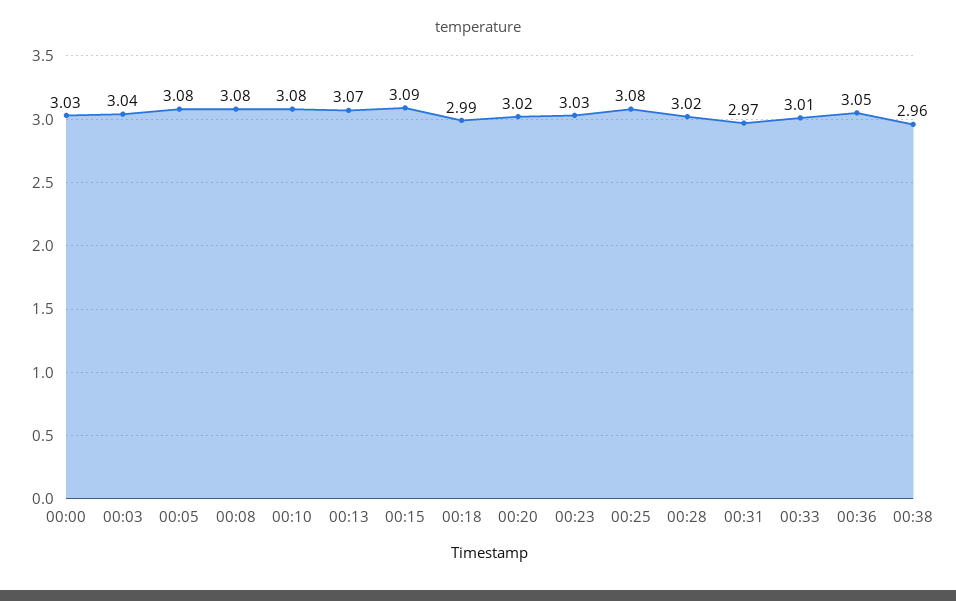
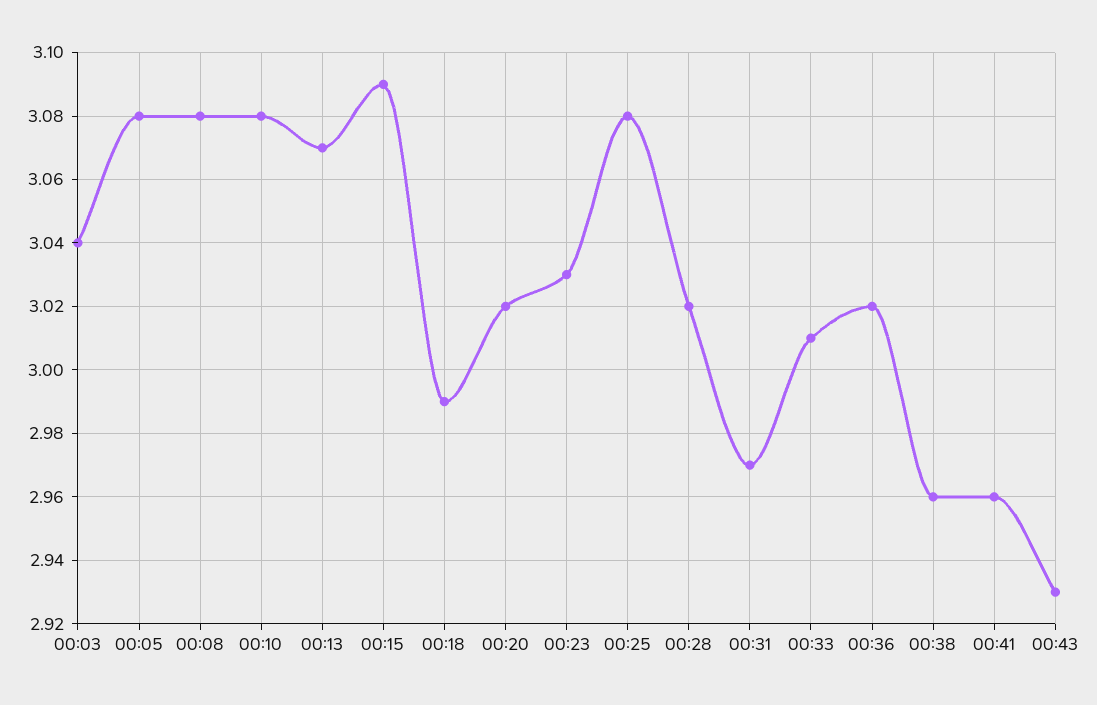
00:00: 3.03 -> none
00:36: 3.05 -> 3.02
00:41: none -> 2.96
00:43: none -> 2.93

